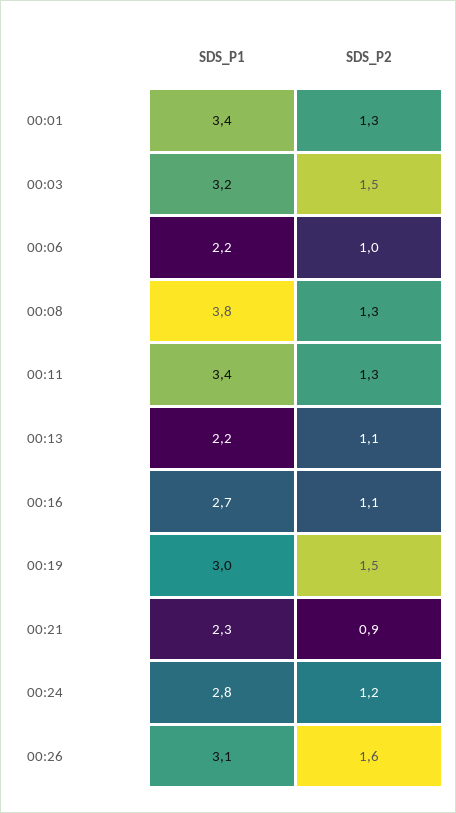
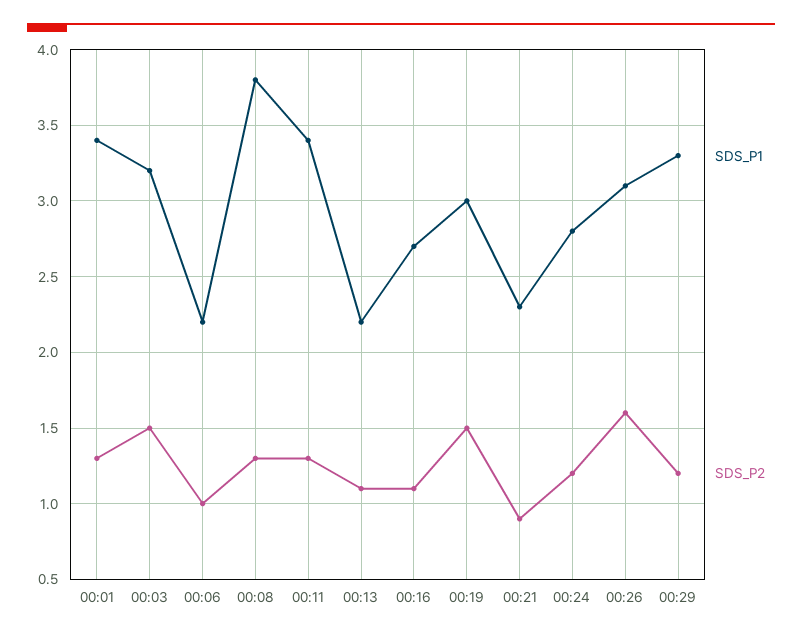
SDS_P1, 00:29: none -> 3.3
SDS_P2, 00:29: none -> 1.2

